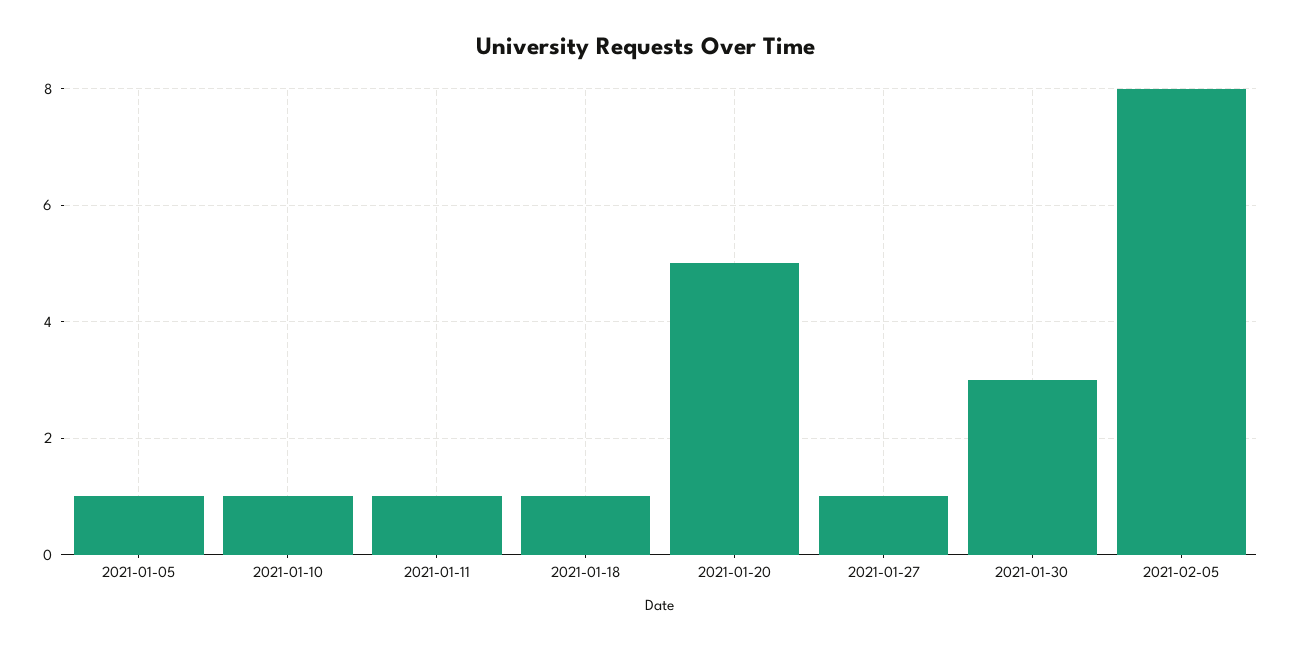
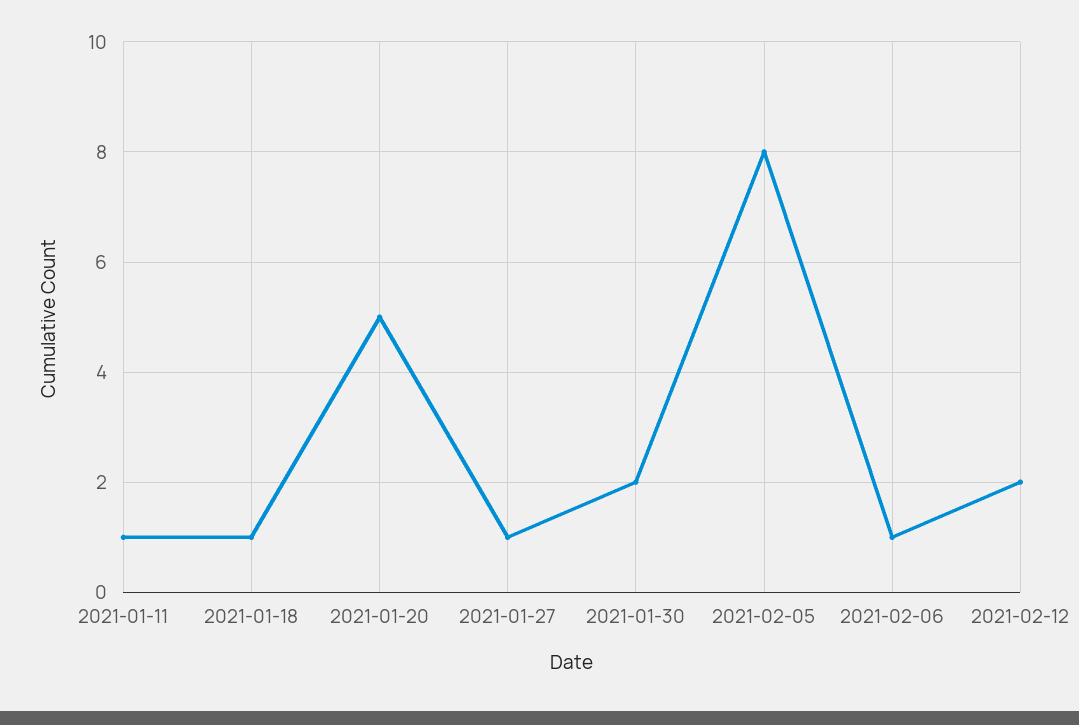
2021-01-05: 1 -> none
2021-01-10: 1 -> none
2021-01-30: 3 -> 2
2021-02-06: none -> 1
2021-02-12: none -> 2

